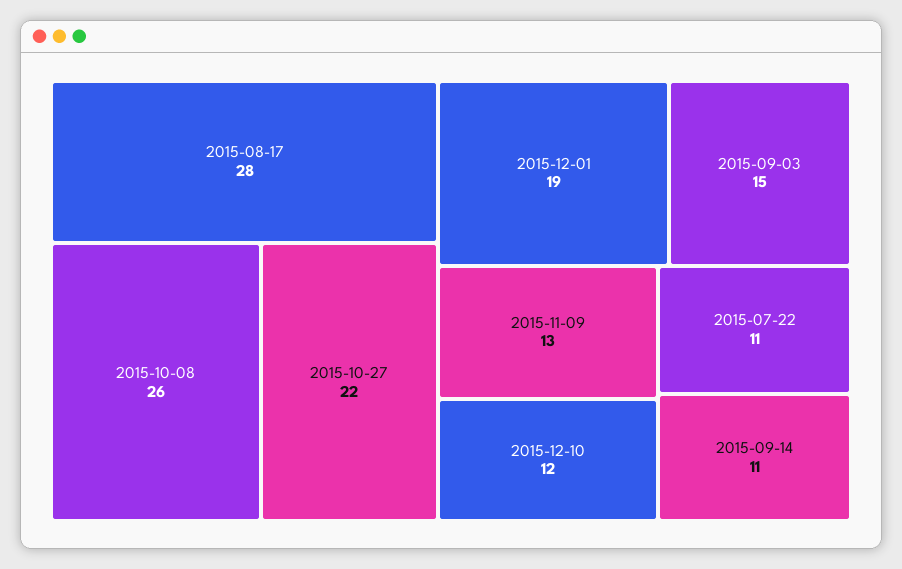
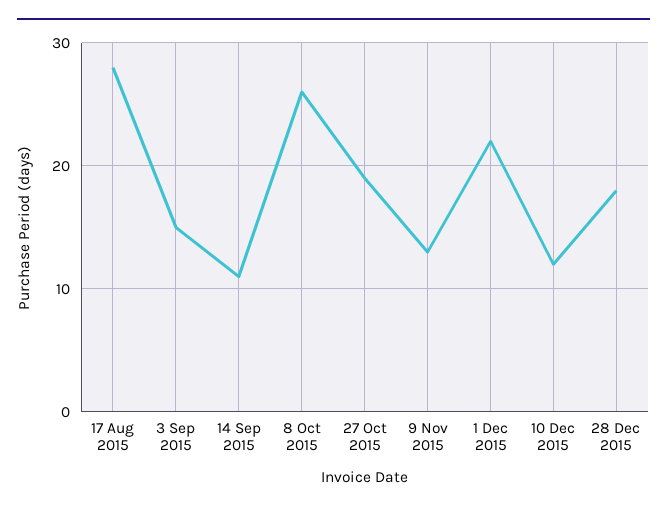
2015-10-27: 22 -> 19
2015-12-01: 19 -> 22
2015-07-22: 11 -> none
28 Dec 2015: none -> 18

